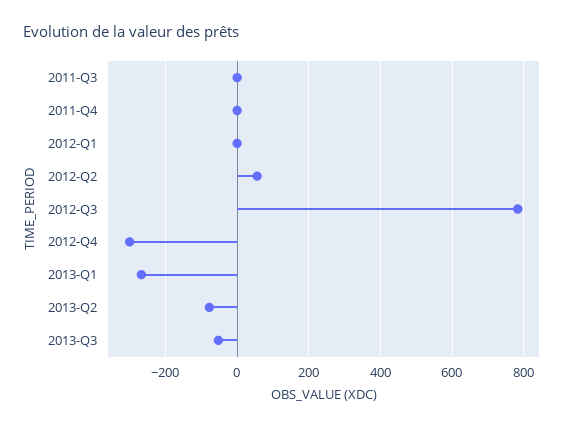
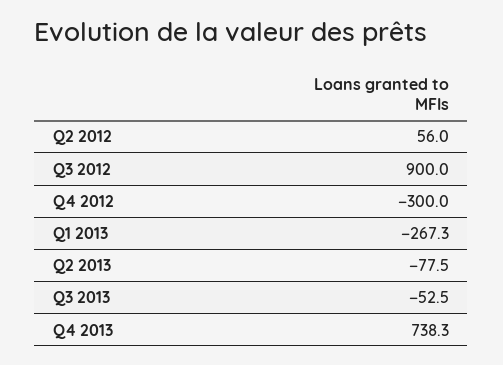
2011-Q3: 0 -> none
2011-Q4: 0 -> none
2012-Q1: 0 -> none
2012-Q3: 780 -> 900
Q4 2013: none -> 738.3

